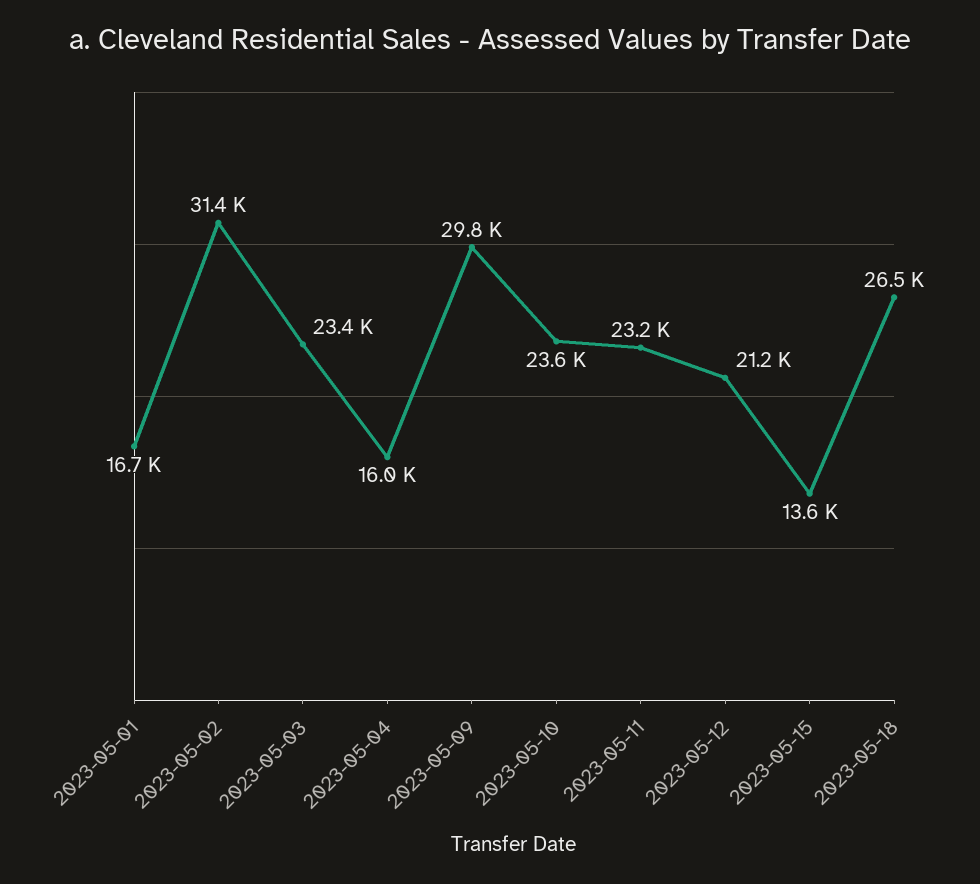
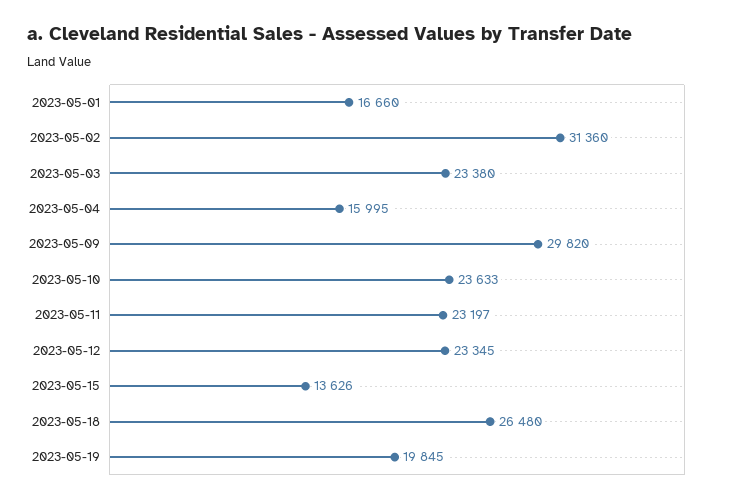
2023-05-12: 21200 -> 23345
2023-05-19: none -> 19845

